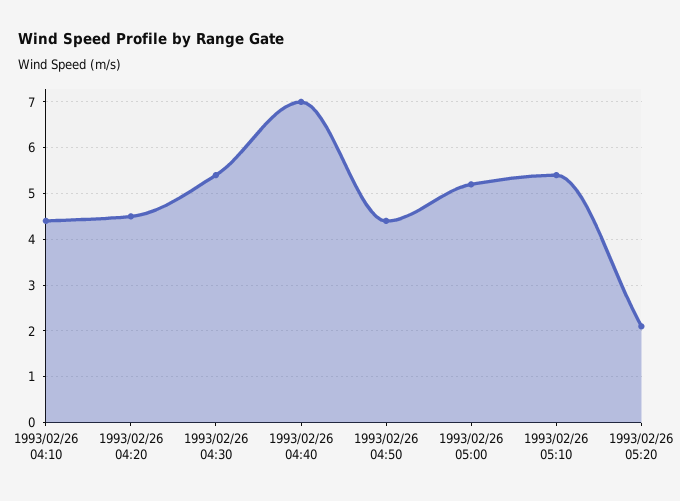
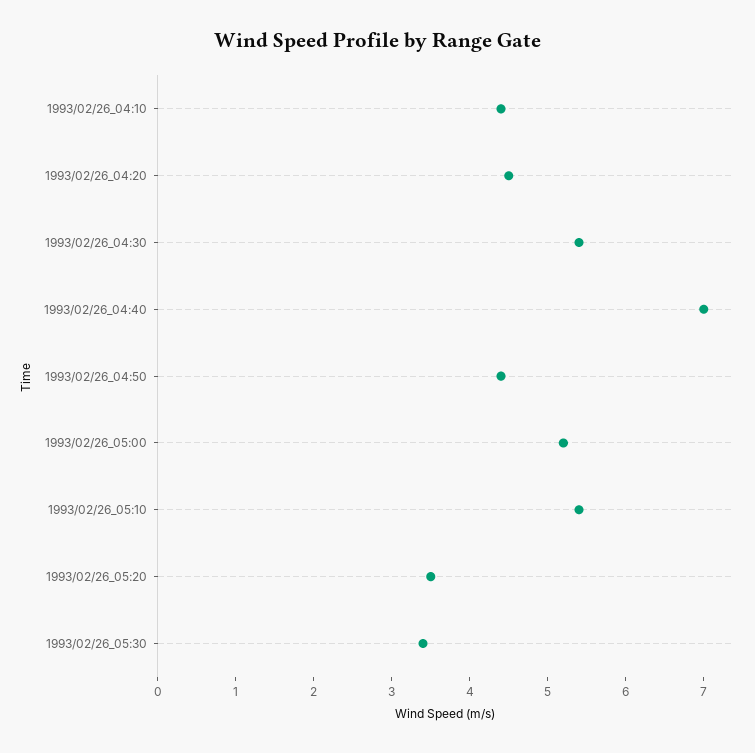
1993/02/26 05:20: 2 -> 3.5
1993/02/26_05:30: none -> 3.5

